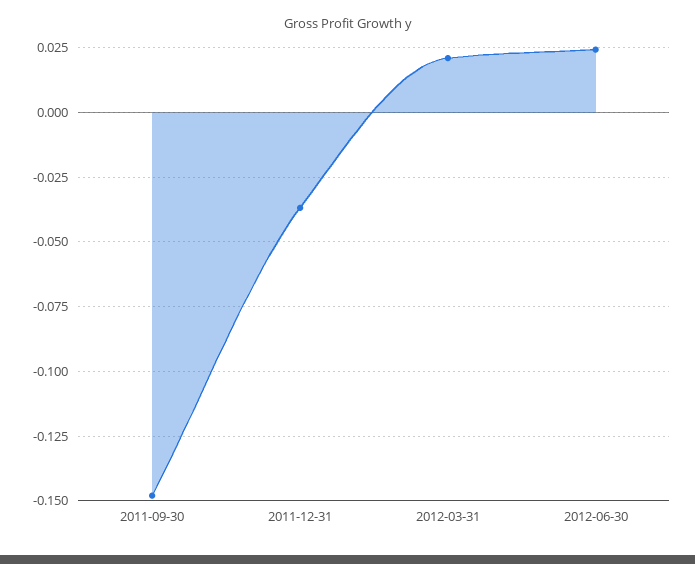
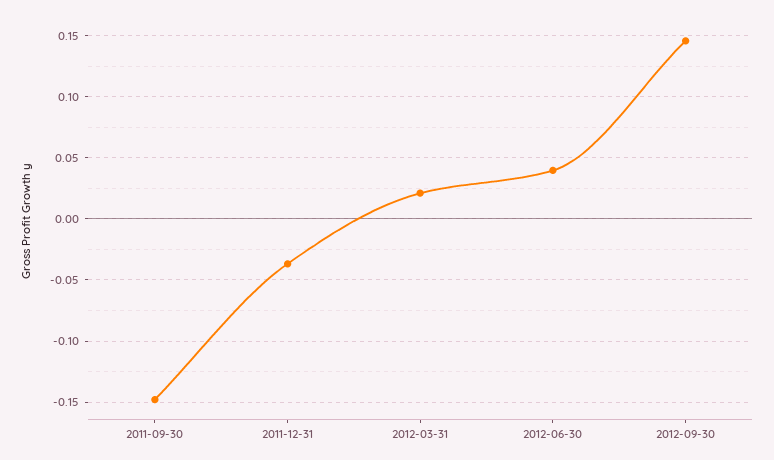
2012-06-30: 0.025 -> 0.04
2012-09-30: none -> 0.145

